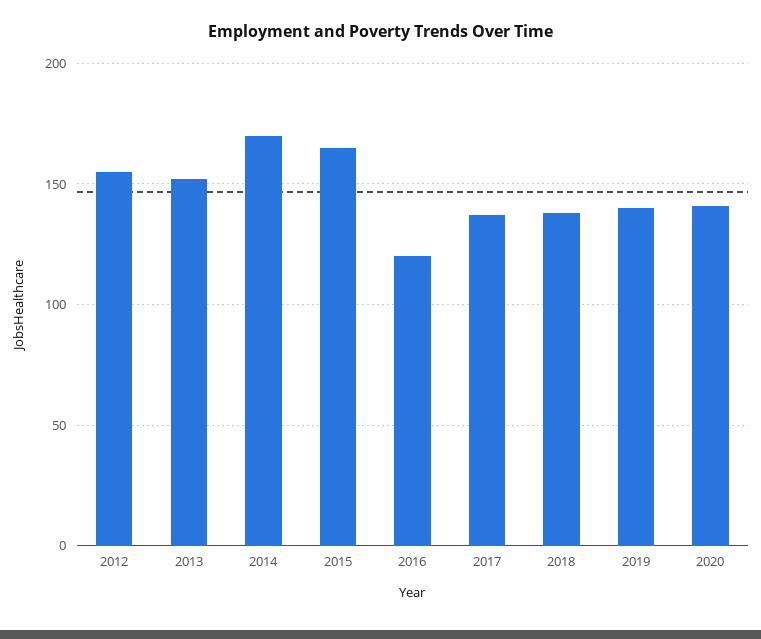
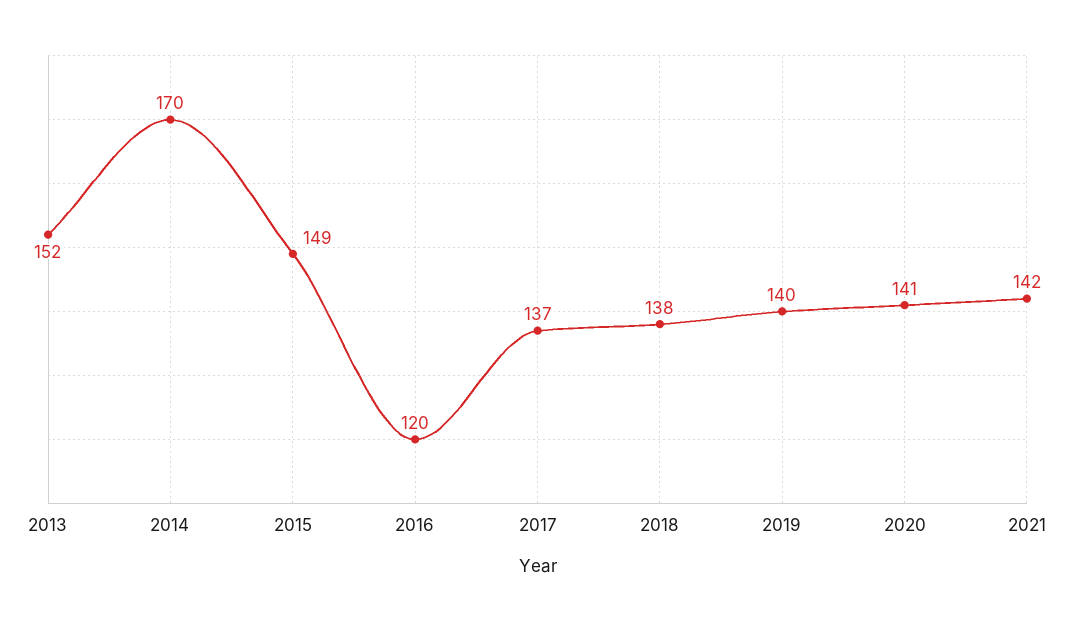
2012: 155 -> none
2015: 165 -> 149
2021: none -> 142

